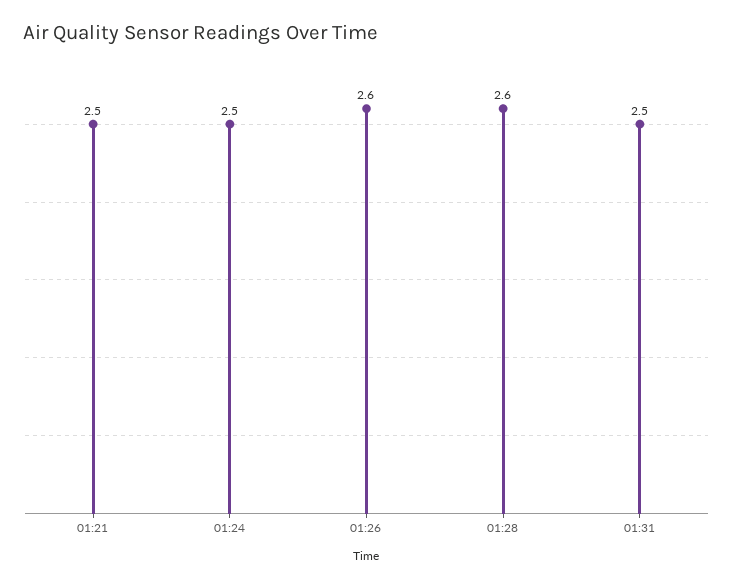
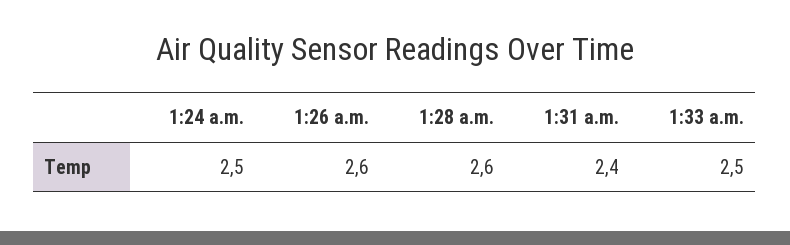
01:21: 2.5 -> none
01:31: 2.5 -> 2.4
1:33 a.m.: none -> 2.5

